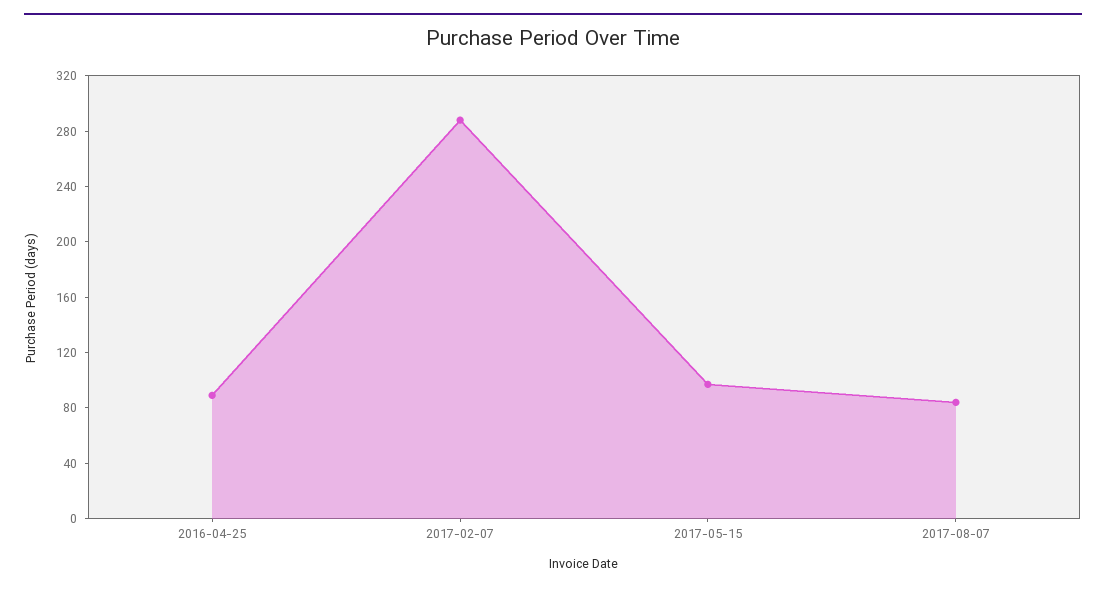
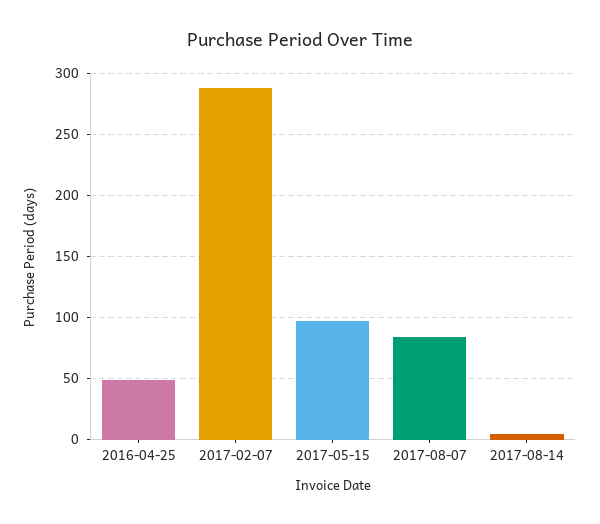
2016-04-25: 90 -> 50
2017-08-14: none -> 5

